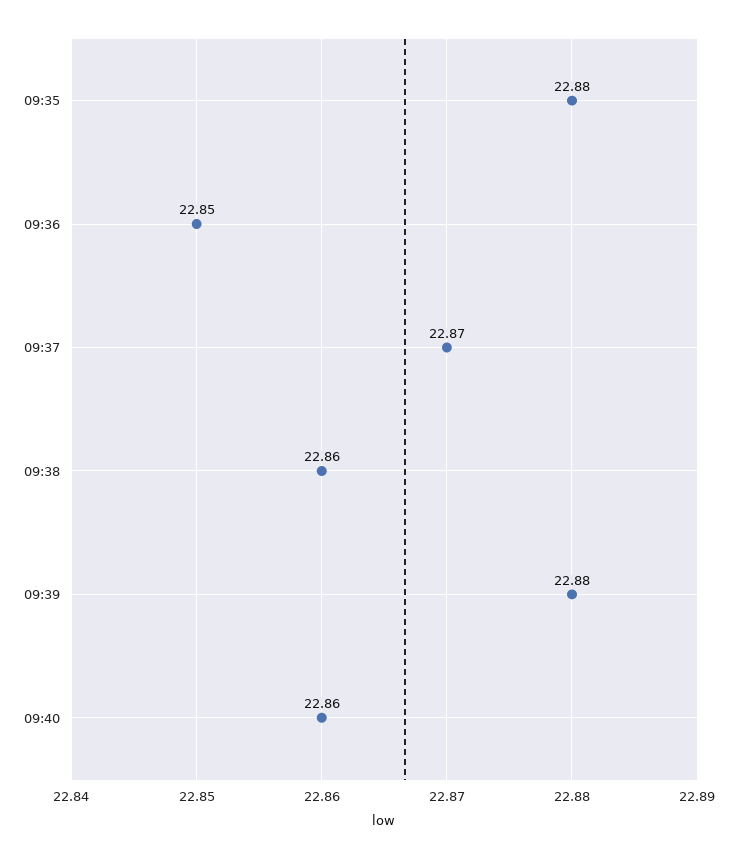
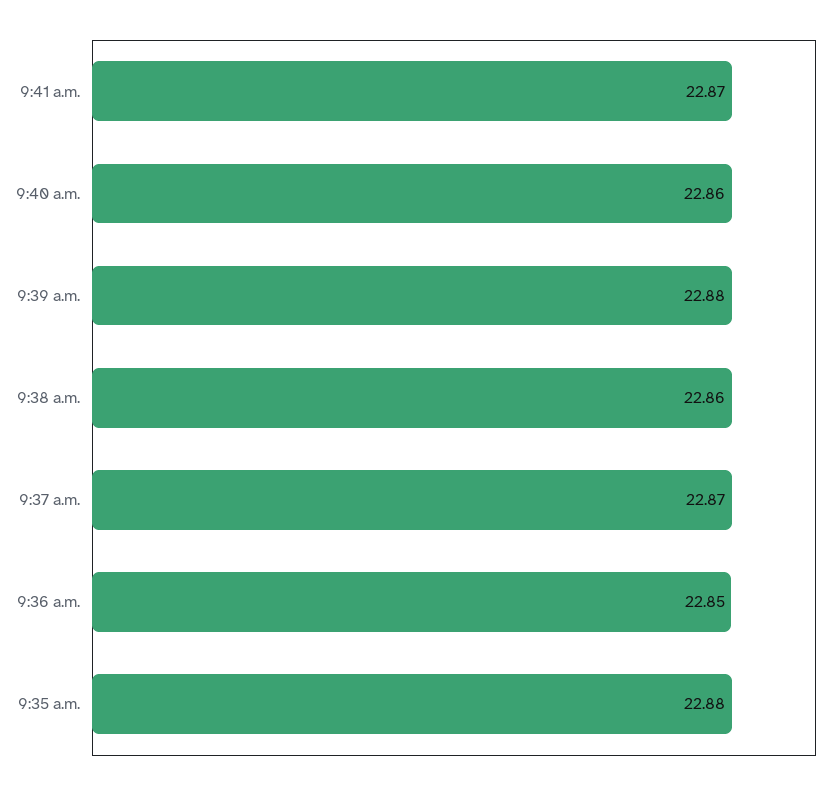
9:41 a.m.: none -> 22.87

